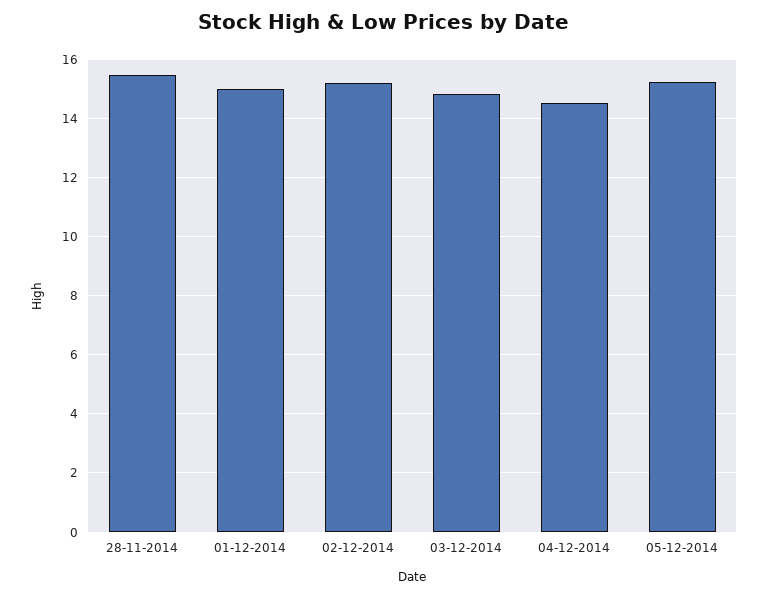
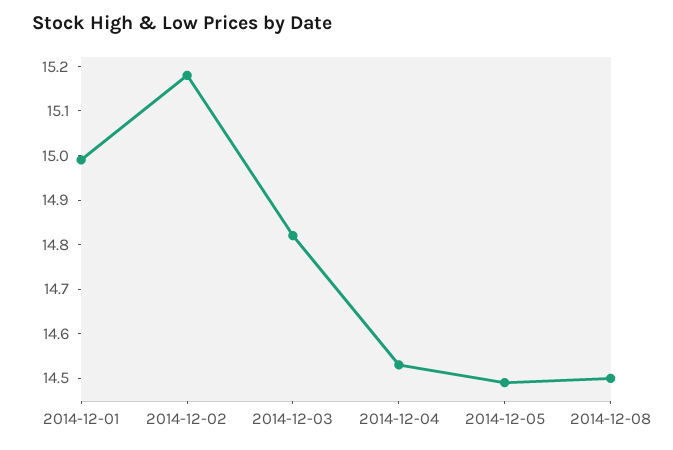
28-11-2014: 15.5 -> none
05-12-2014: 15.25 -> 14.5
2014-12-08: none -> 14.5

